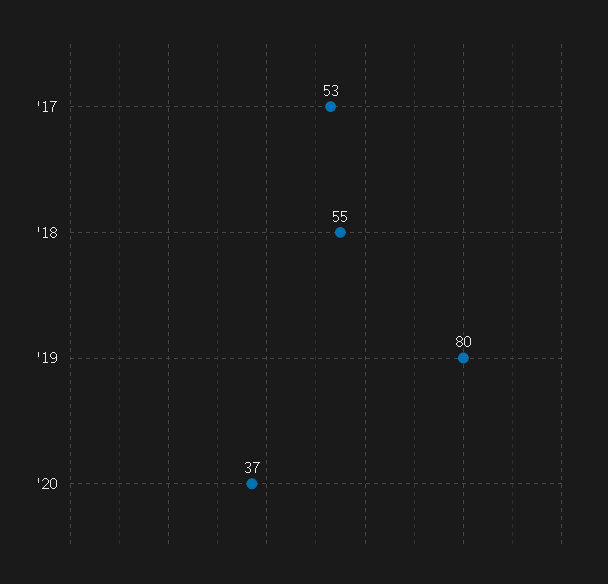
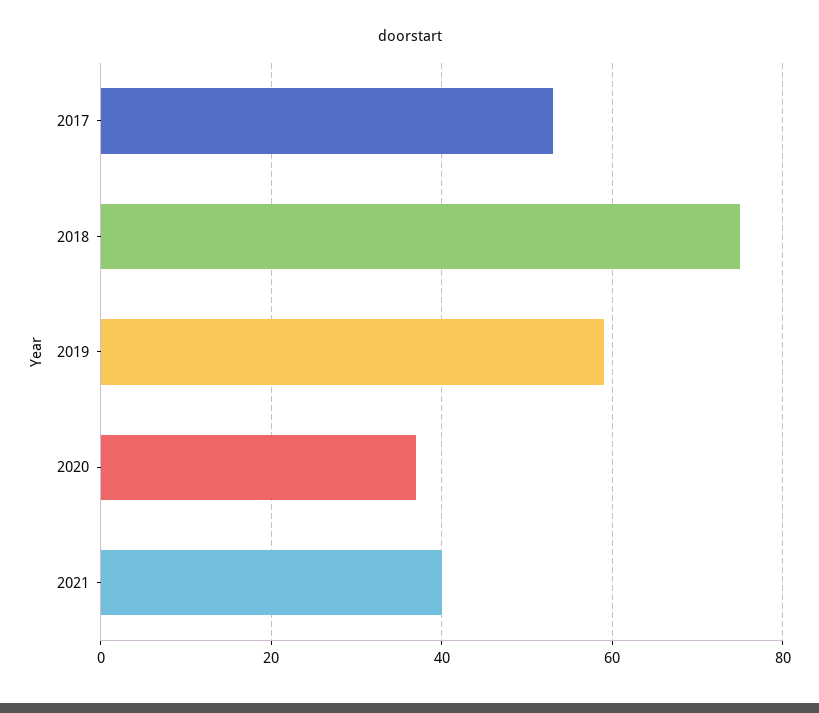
'18: 55 -> 75
'19: 80 -> 60
2021: none -> 40

